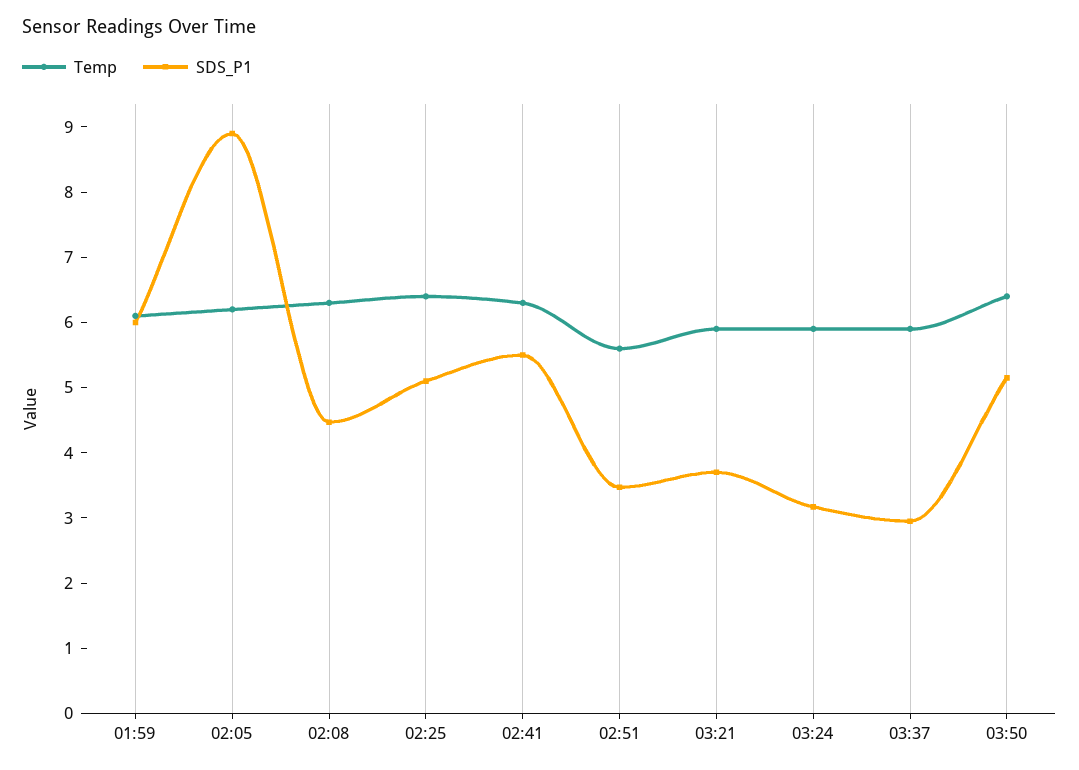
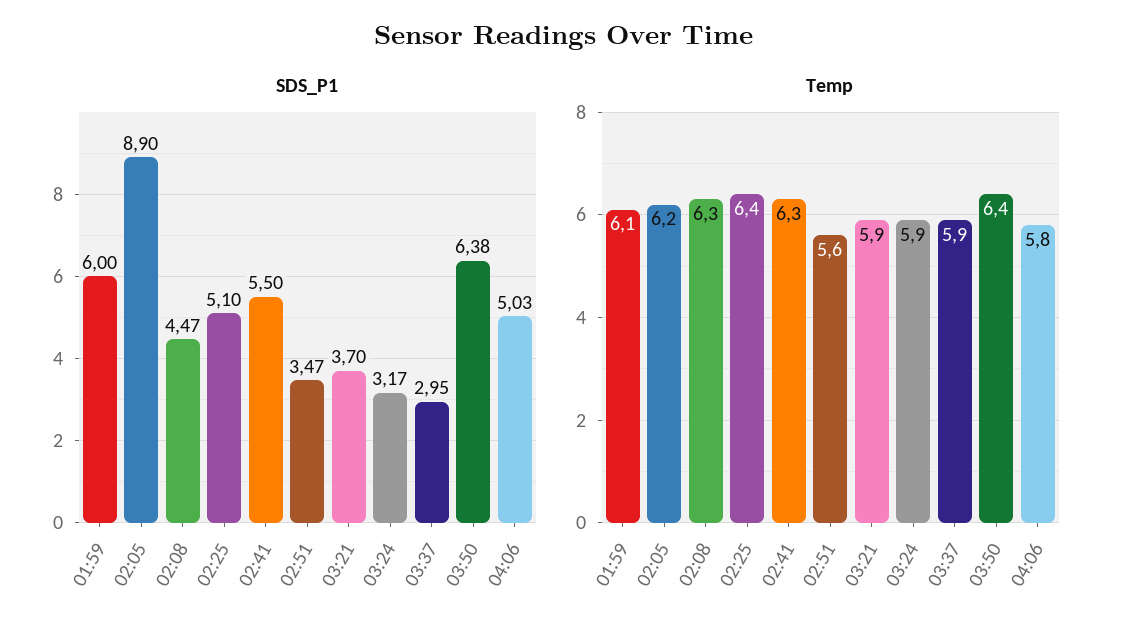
SDS_P1, 03:50: 5.2 -> 6.38
SDS_P1, 04:06: none -> 5.03
Temp, 04:06: none -> 5.8

